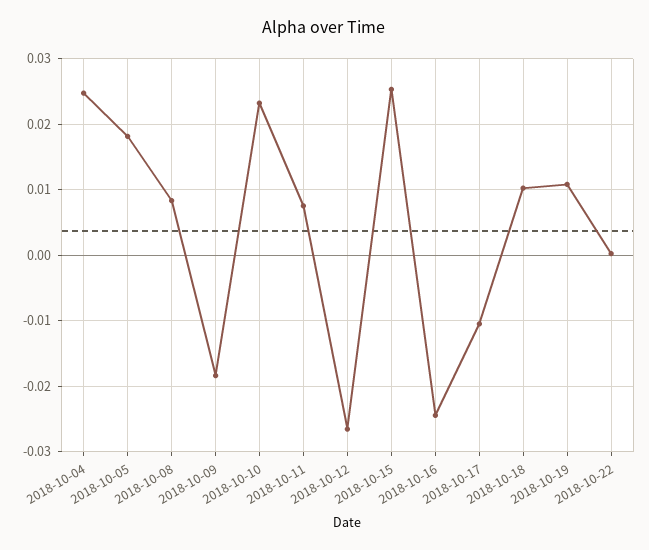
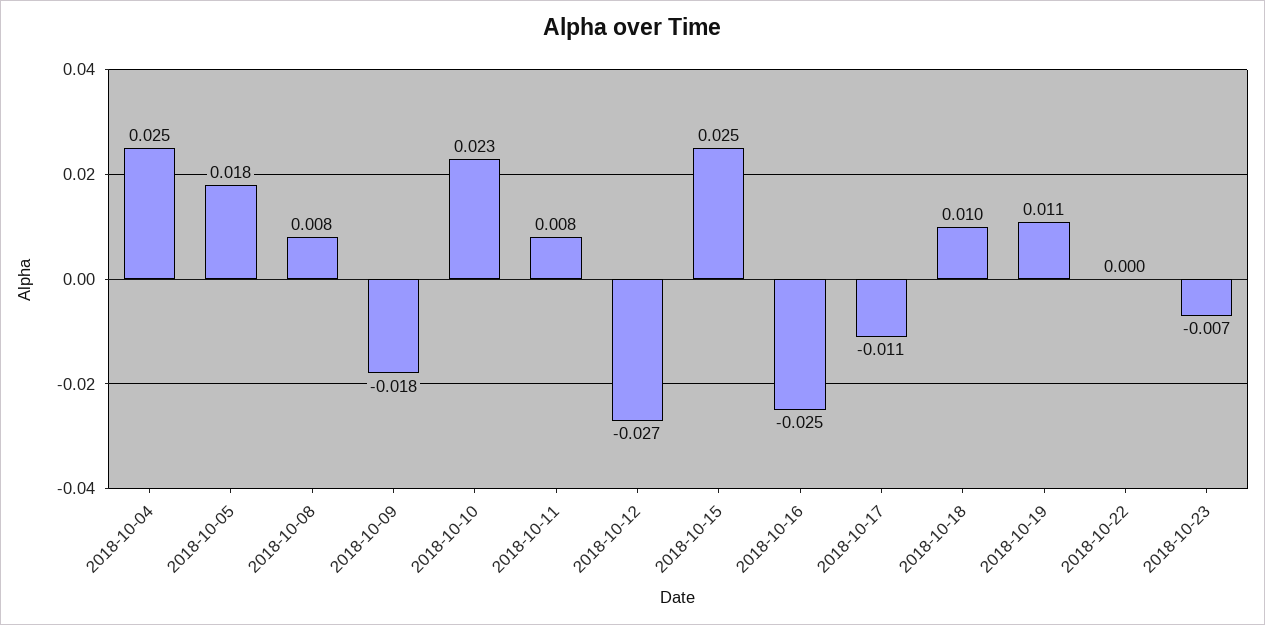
2018-10-23: none -> -0.007

